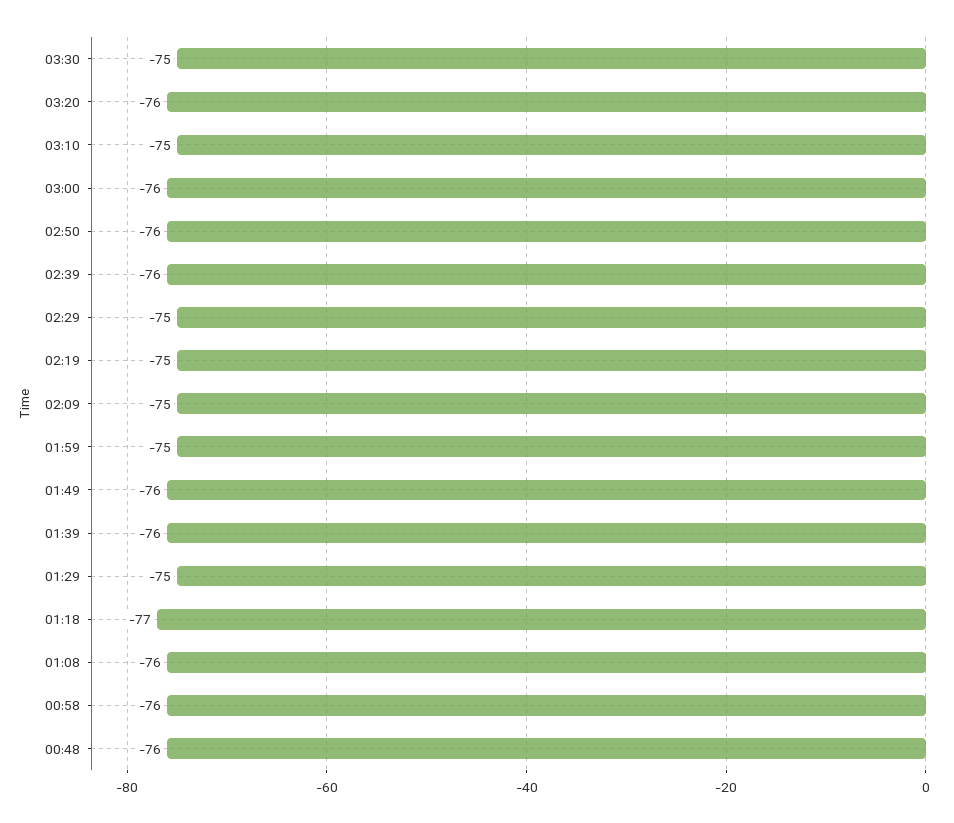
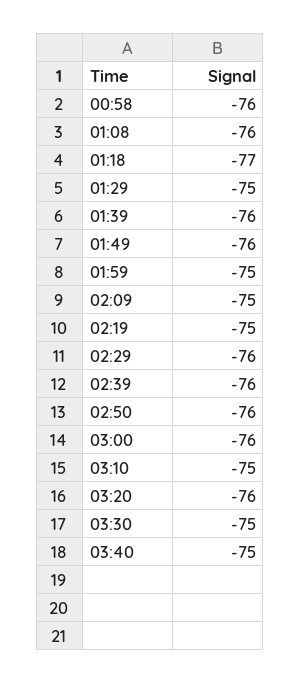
02:29: -75 -> -76
00:48: -76 -> none
03:40: none -> -75

